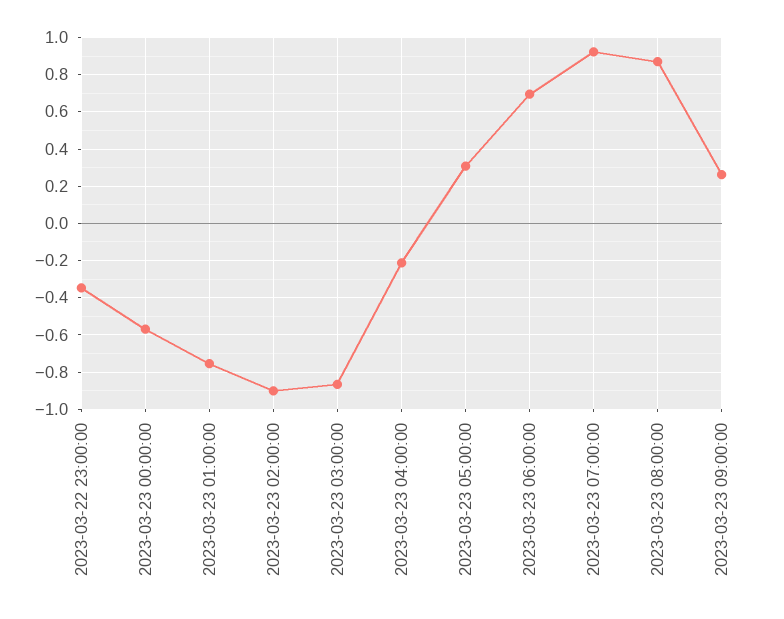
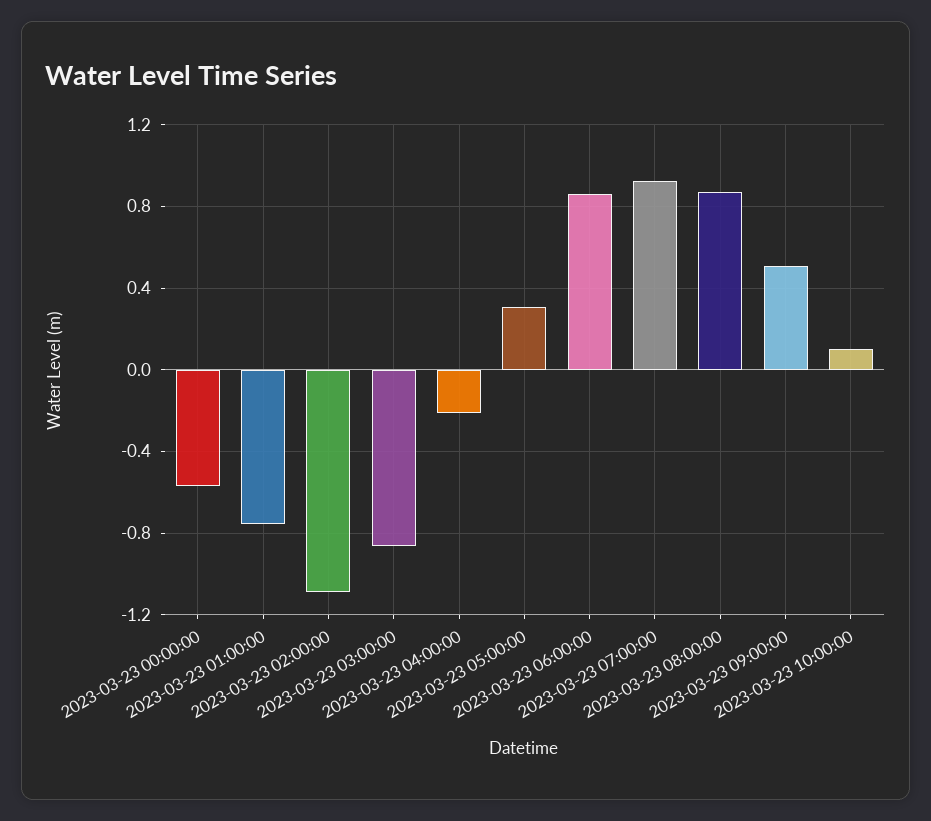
2023-03-22 23:00:00: -0.35 -> none
2023-03-23 02:00:00: -0.9 -> -1.1
2023-03-23 06:00:00: 0.7 -> 0.85
2023-03-23 09:00:00: 0.25 -> 0.5
2023-03-23 10:00:00: none -> 0.1

